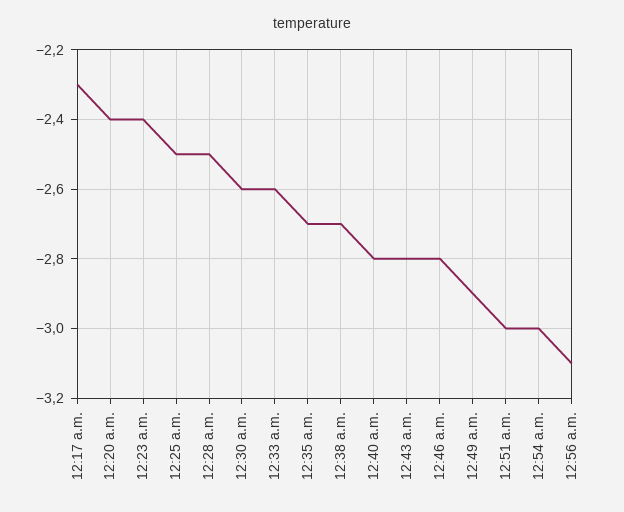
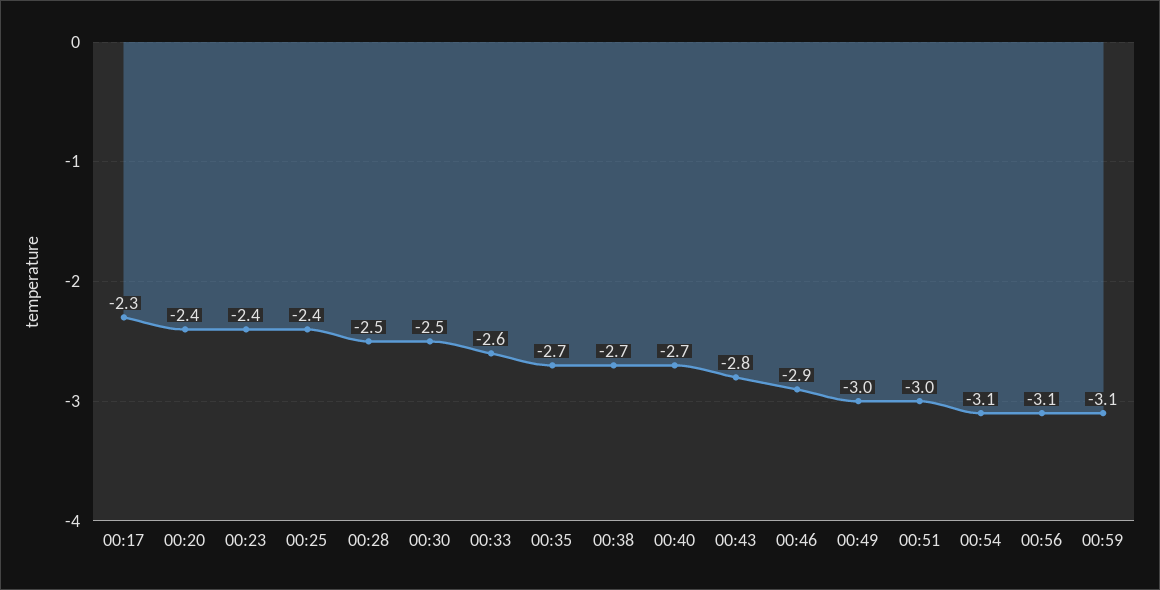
12:25 a.m.: -2.5 -> -2.4
12:30 a.m.: -2.6 -> -2.5
12:40 a.m.: -2.8 -> -2.7
12:46 a.m.: -2.8 -> -2.9
12:49 a.m.: -2.9 -> -3
12:54 a.m.: -3 -> -3.1
00:59: none -> -3.1

